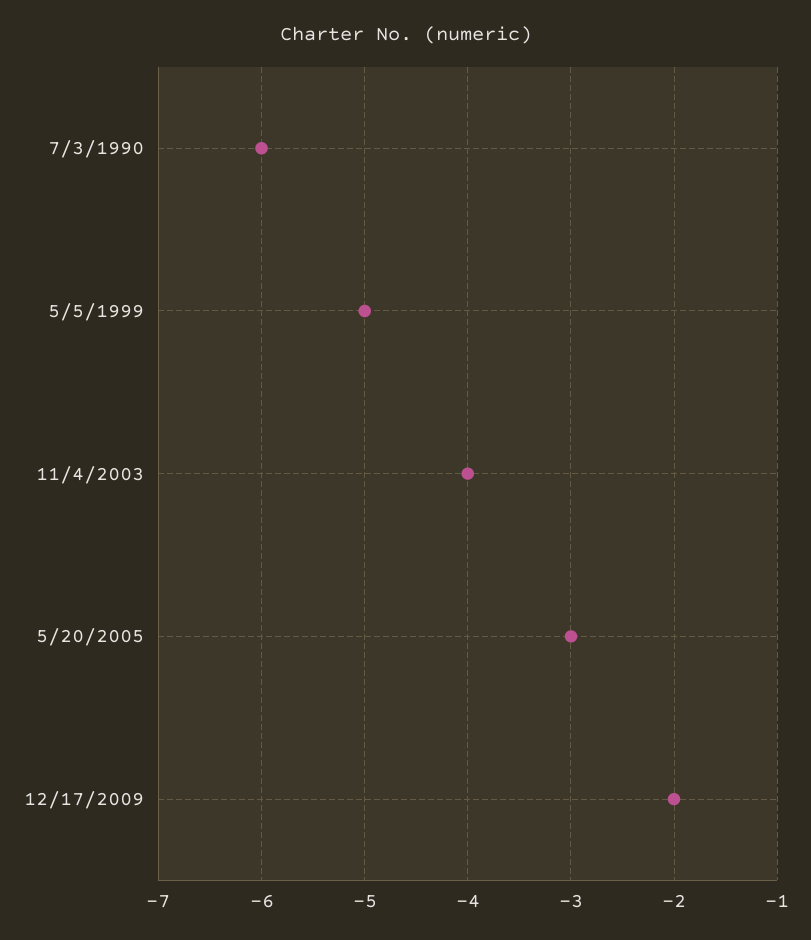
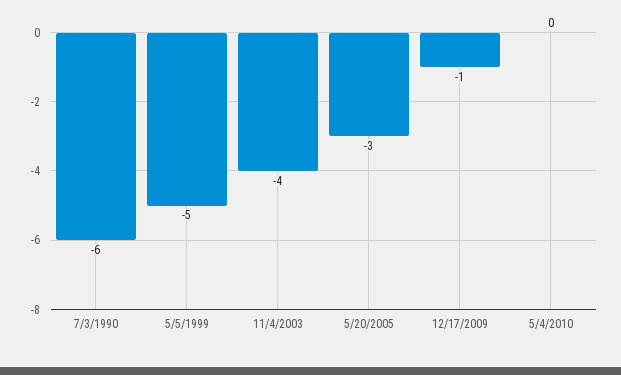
12/17/2009: -2 -> -1
5/4/2010: none -> 0

